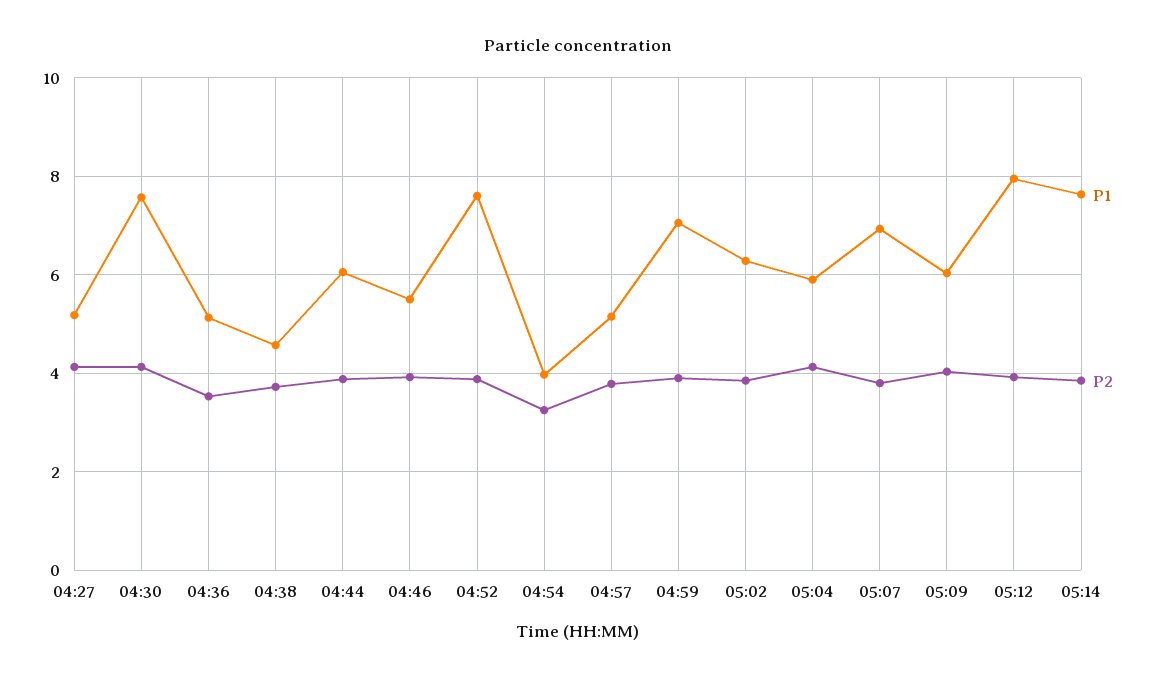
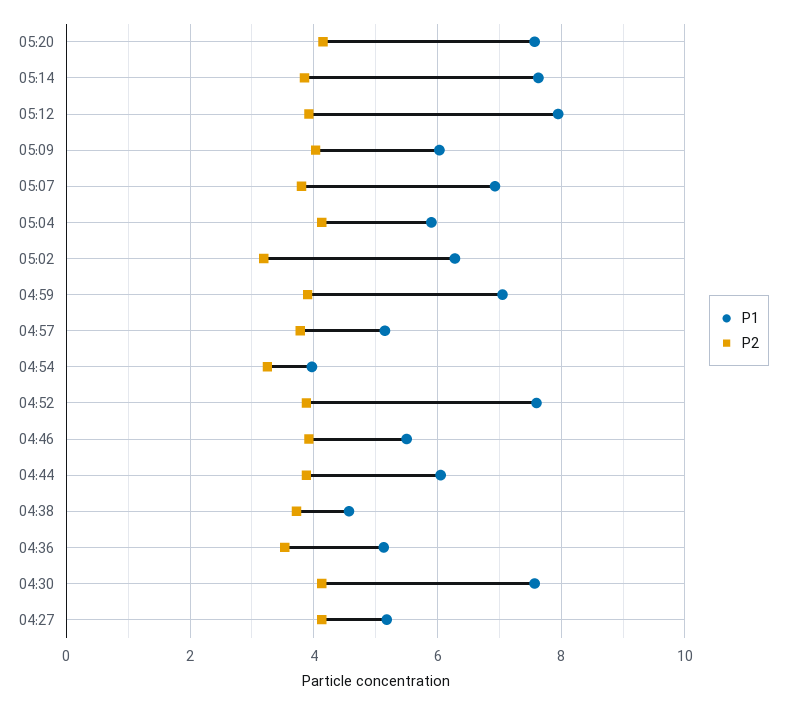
P2, 05:02: 3.8 -> 3.2
P1, 05:20: none -> 7.6
P2, 05:20: none -> 4.2

